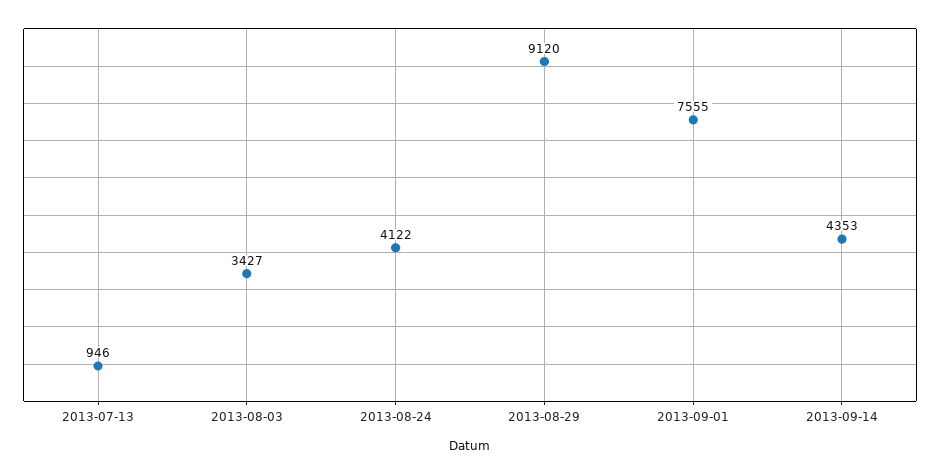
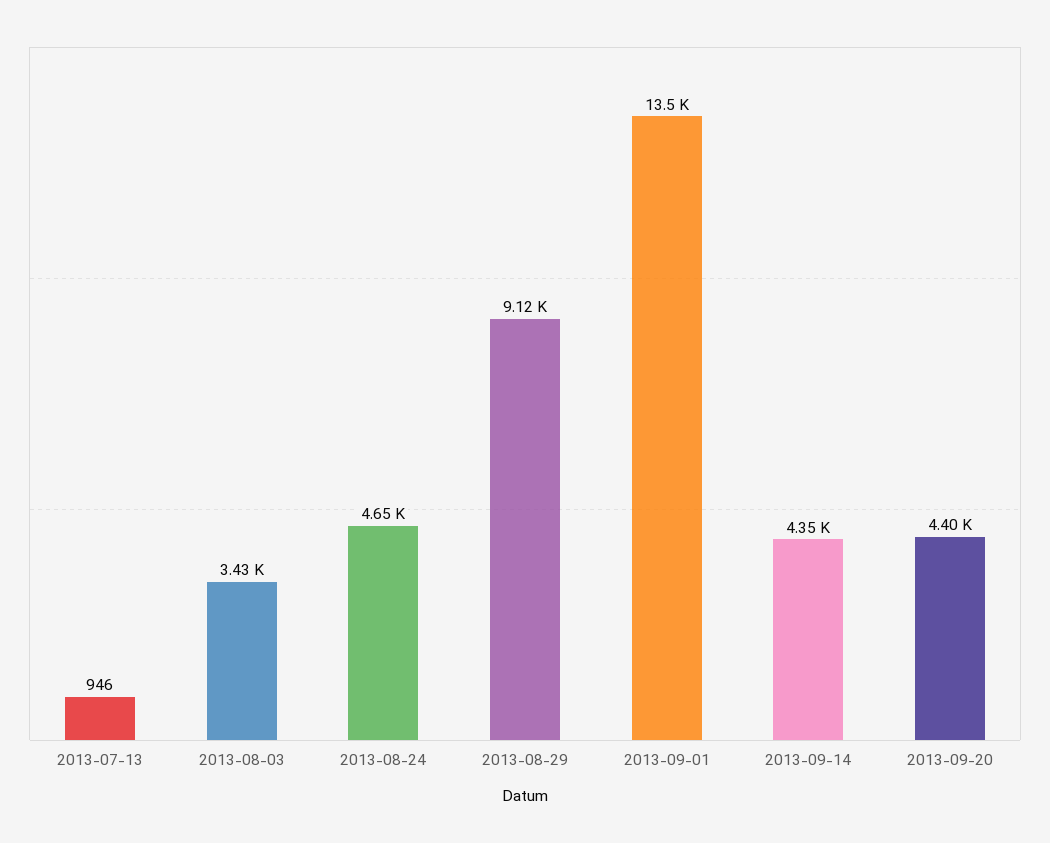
2013-08-24: 4122 -> 4650
2013-09-01: 7555 -> 13500
2013-09-20: none -> 4400

